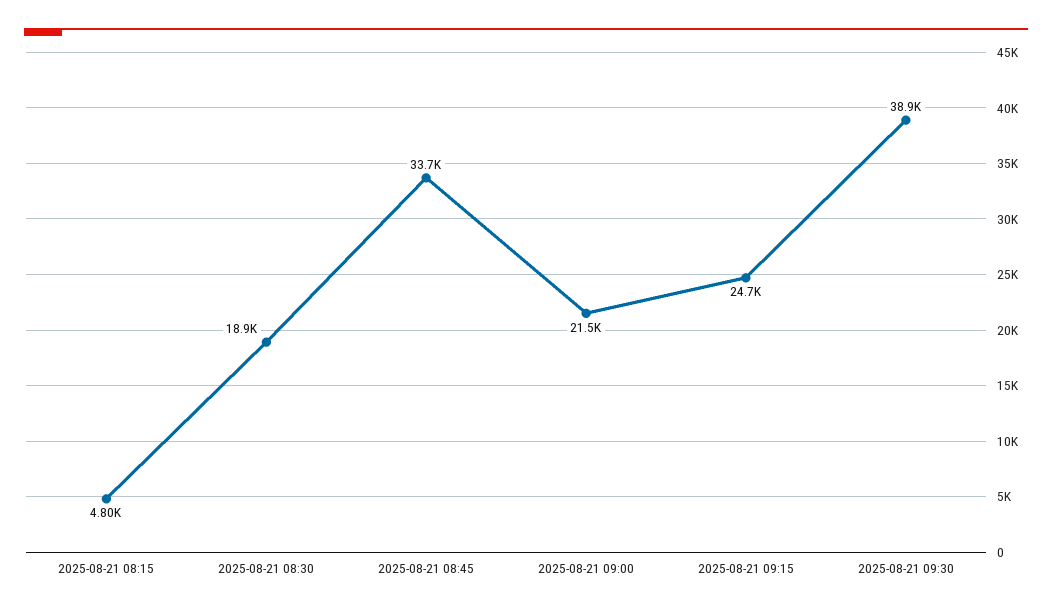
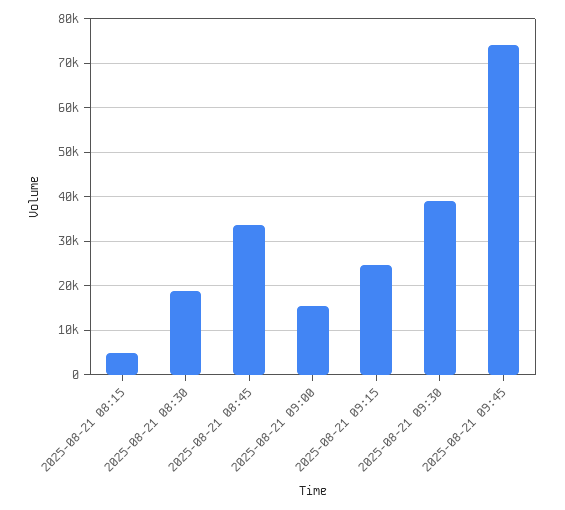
2025-08-21 09:00: 21500 -> 16000
2025-08-21 09:45: none -> 74000

